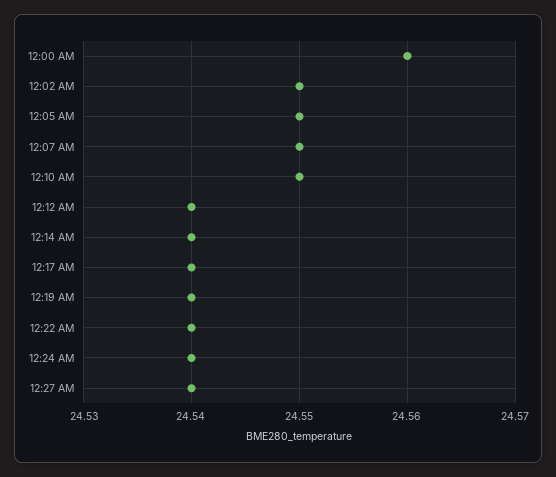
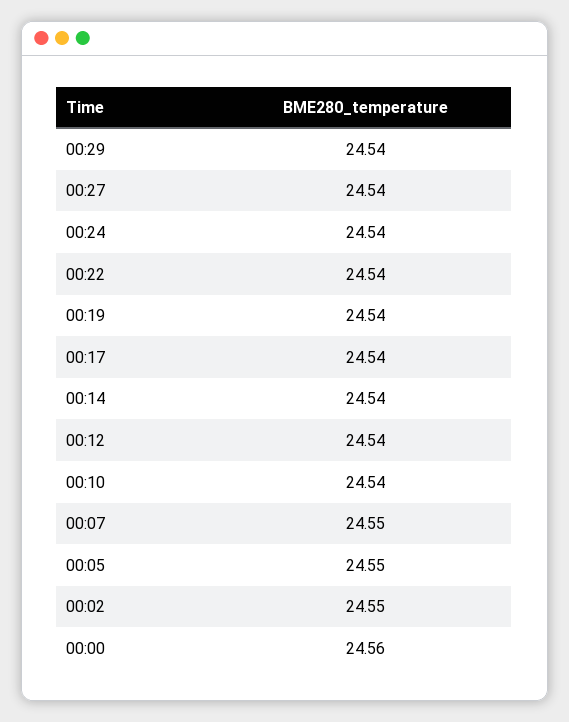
12:10 AM: 24.55 -> 24.54
00:29: none -> 24.54

